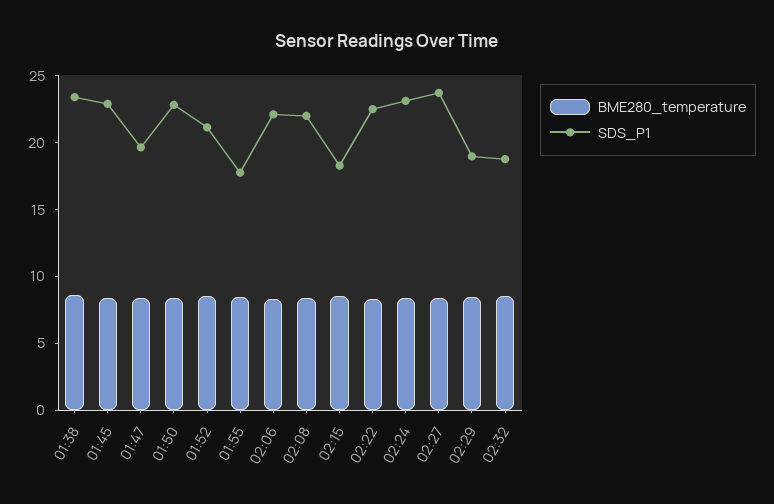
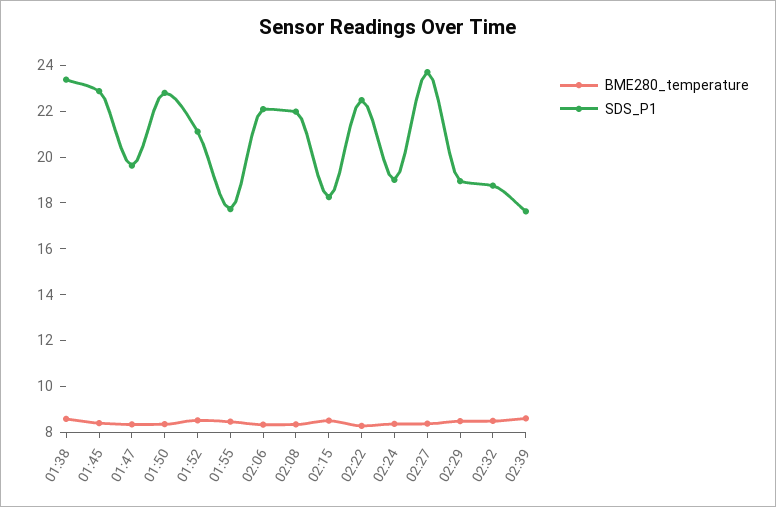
SDS_P1, 02:24: 23 -> 19
BME280_temperature, 02:39: none -> 8.5
SDS_P1, 02:39: none -> 17.5

